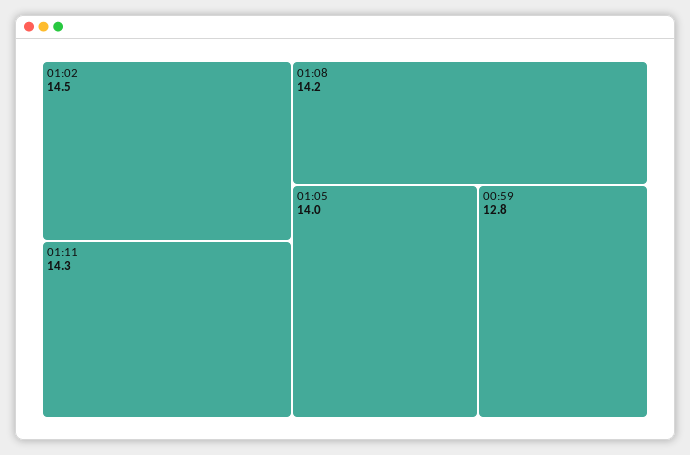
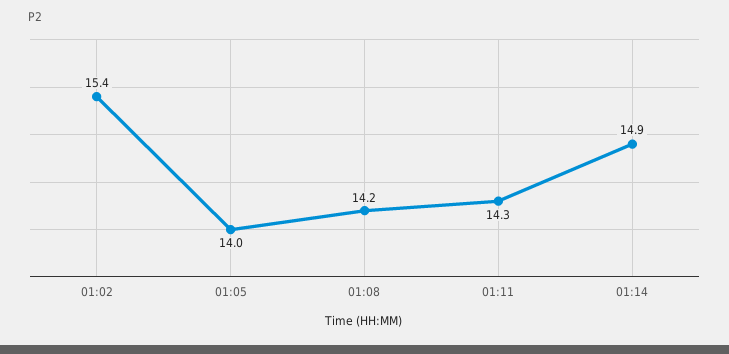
01:02: 14.5 -> 15.4
00:59: 12.8 -> none
01:14: none -> 14.9

